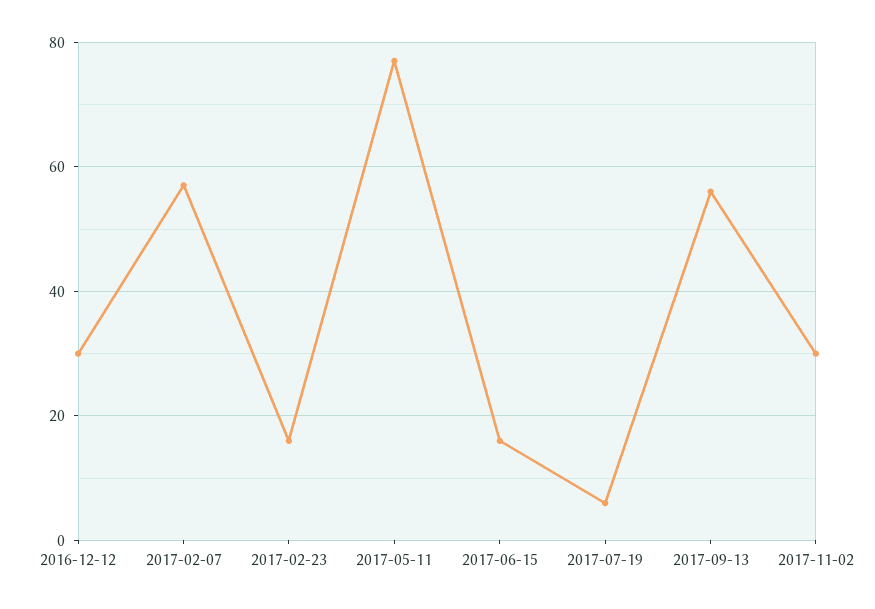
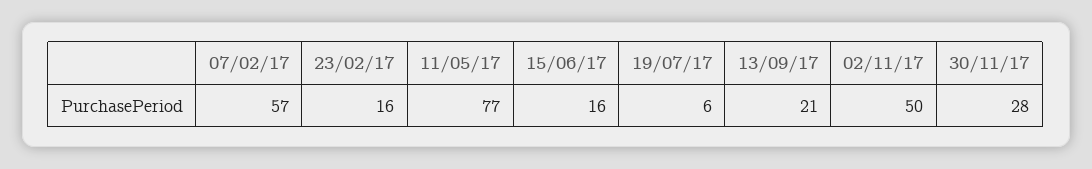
2016-12-12: 30 -> none
2017-09-13: 55 -> 21
2017-11-02: 30 -> 50
30/11/17: none -> 28

